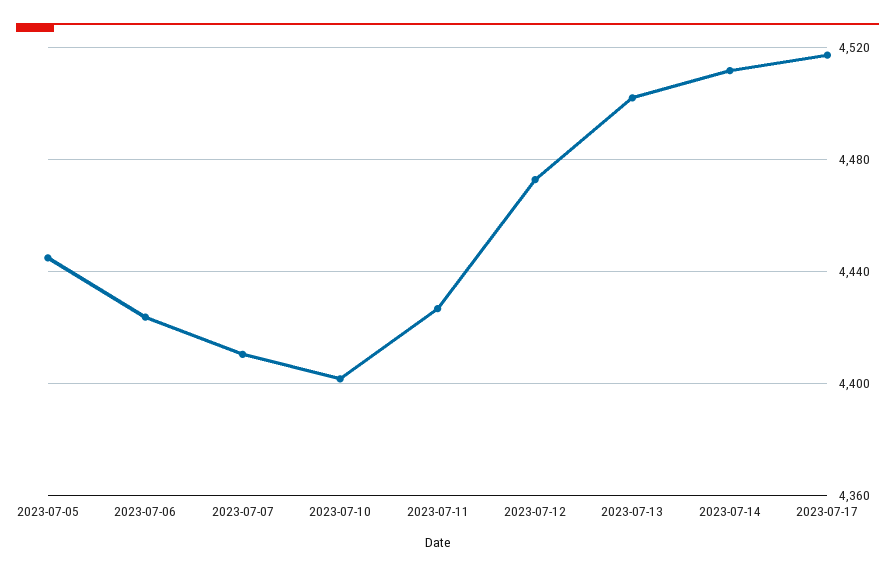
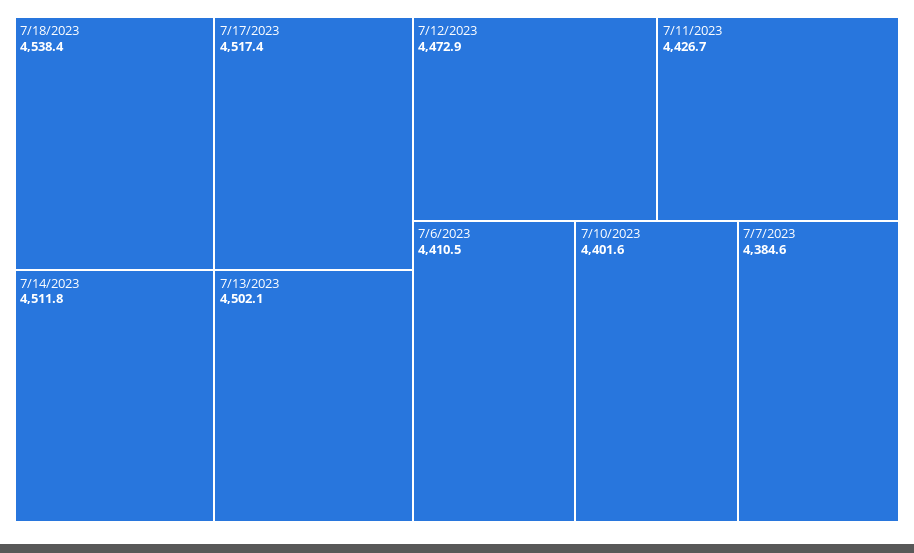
2023-07-05: 4445 -> none
2023-07-06: 4425 -> 4410.5
2023-07-07: 4410 -> 4384.6
7/18/2023: none -> 4538.4

